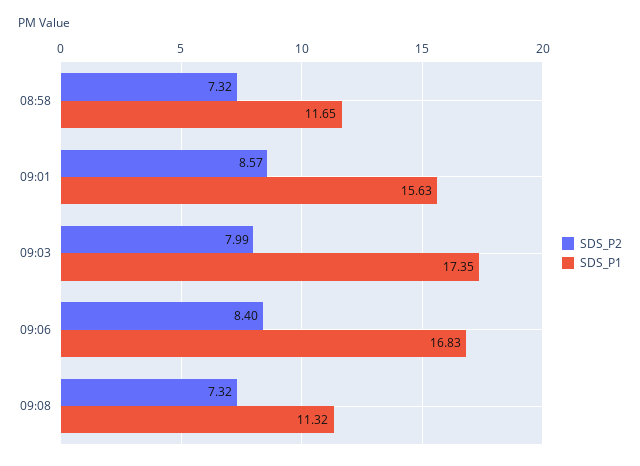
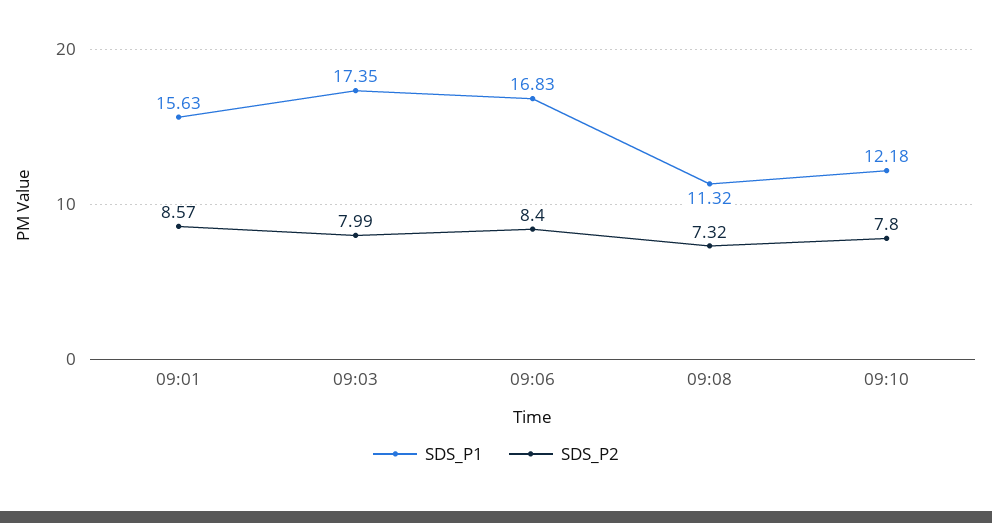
SDS_P2, 08:58: 7.32 -> none
SDS_P1, 08:58: 11.65 -> none
SDS_P1, 09:10: none -> 12.18
SDS_P2, 09:10: none -> 7.8

